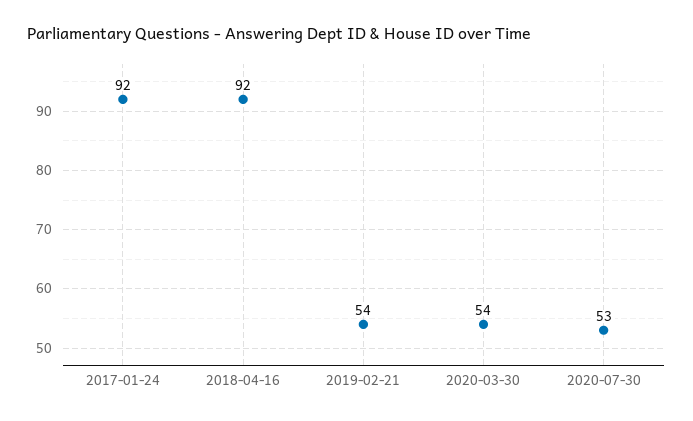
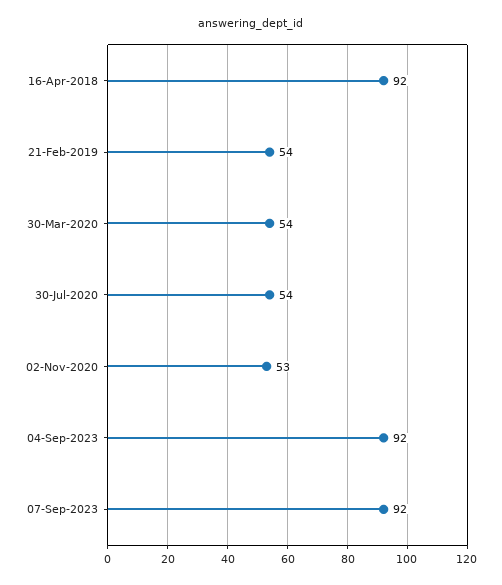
2017-01-24: 92 -> none
2020-07-30: 53 -> 54
02-Nov-2020: none -> 53
04-Sep-2023: none -> 92
07-Sep-2023: none -> 92

